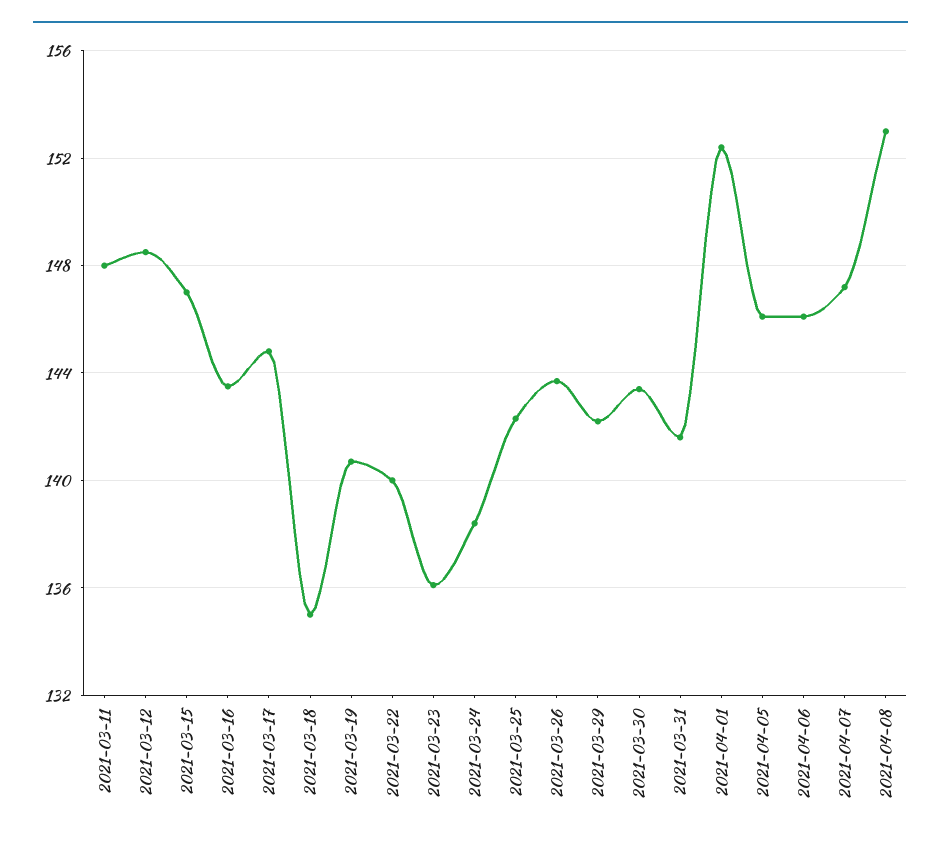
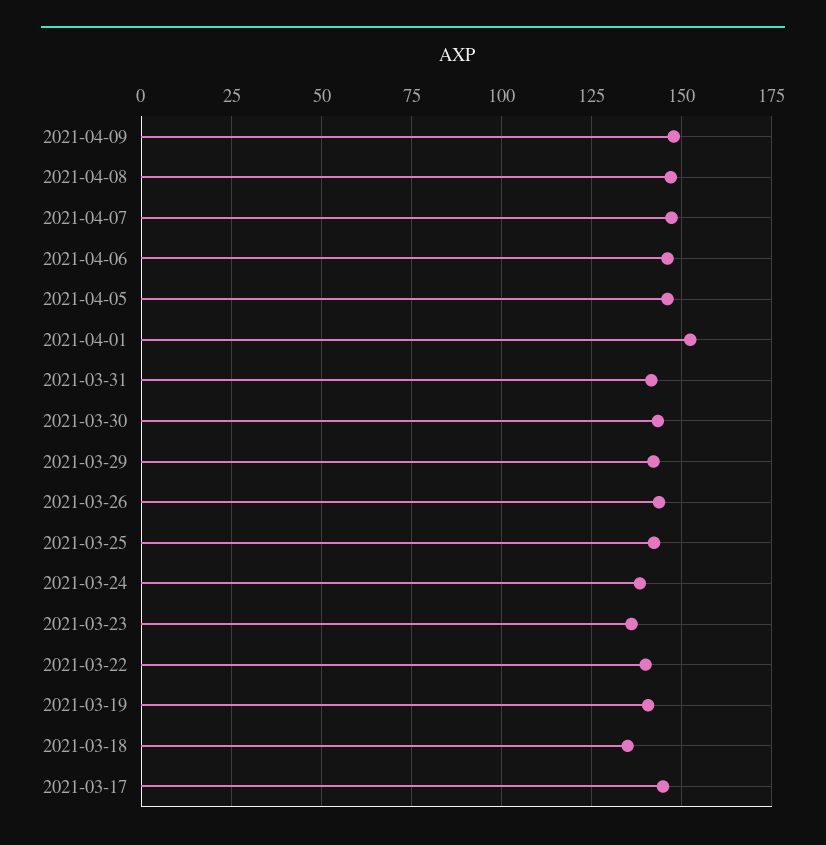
2021-03-11: 148 -> none
2021-03-12: 148.5 -> none
2021-03-15: 147 -> none
2021-03-16: 143.5 -> none
2021-04-08: 153 -> 147.5
2021-04-09: none -> 147.5

